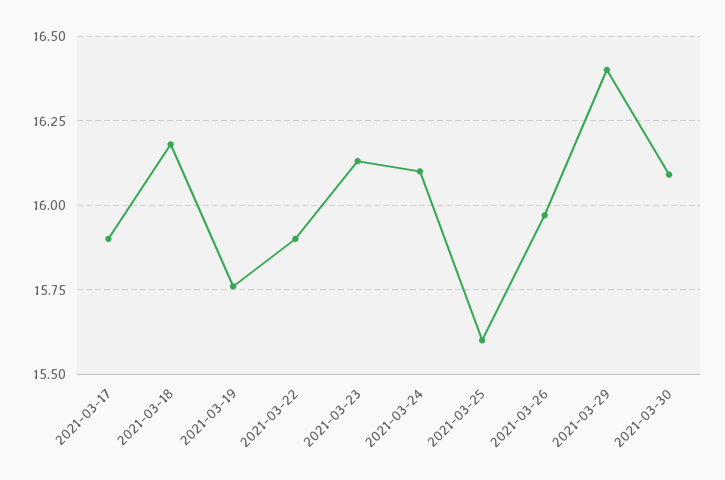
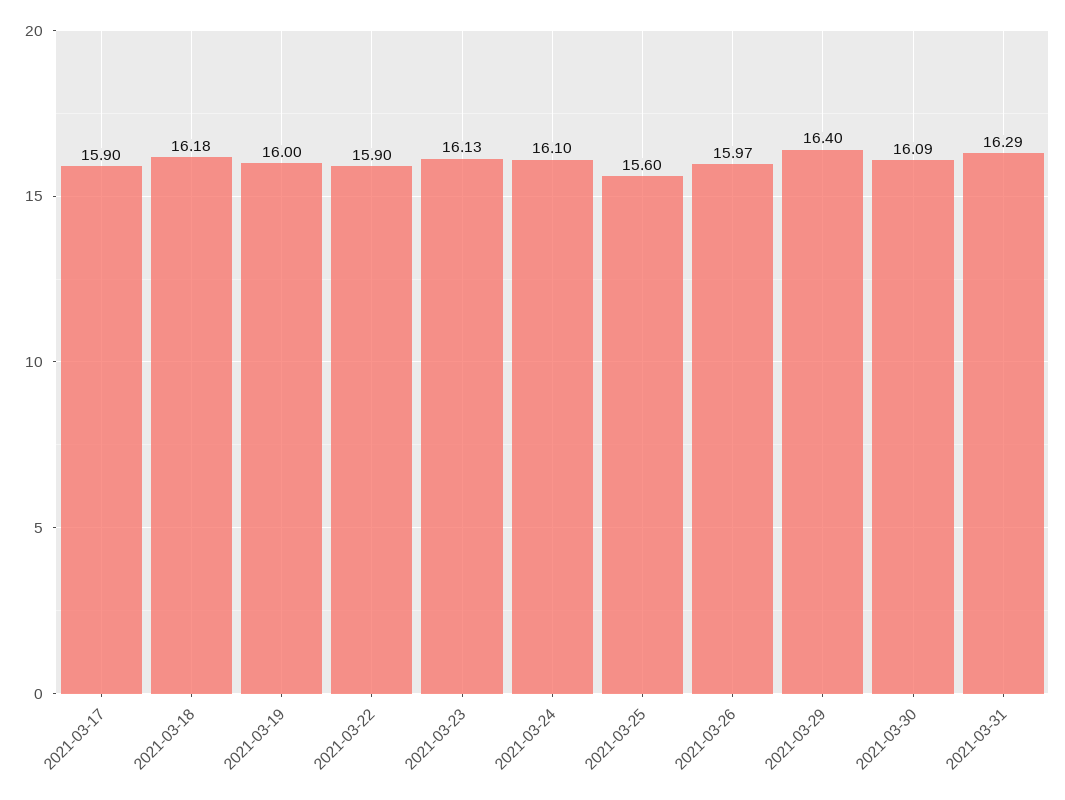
2021-03-19: 15.75 -> 16
2021-03-31: none -> 16.29

